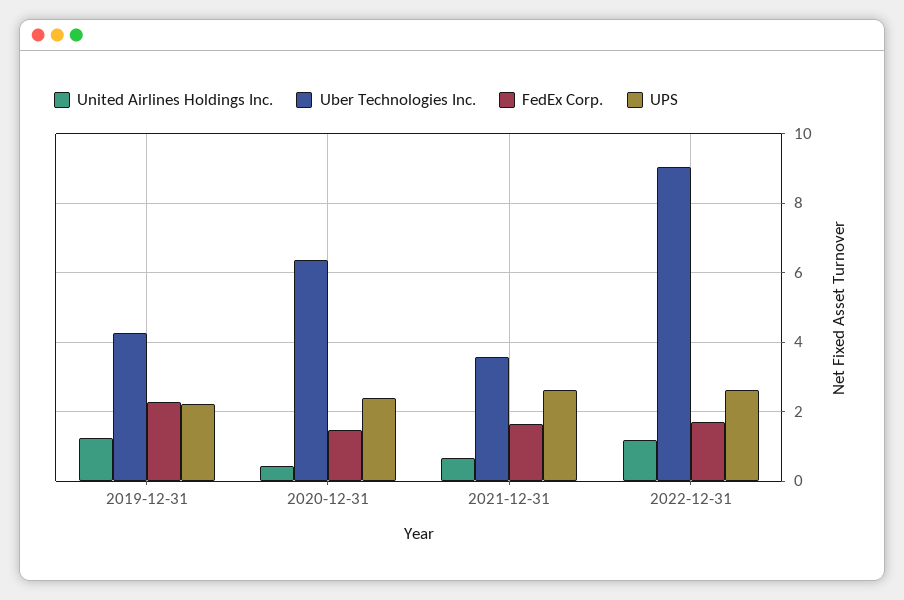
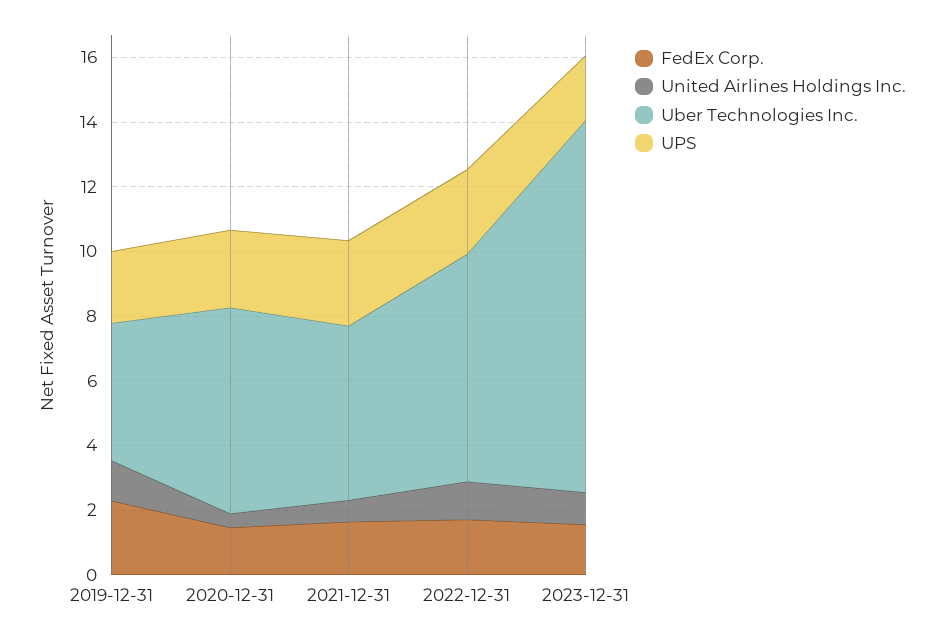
Uber Technologies Inc., 2021-12-31: 3.6 -> 5.5
Uber Technologies Inc., 2022-12-31: 9 -> 7
FedEx Corp., 2023-12-31: none -> 1.5
United Airlines Holdings Inc., 2023-12-31: none -> 1
Uber Technologies Inc., 2023-12-31: none -> 11.5
UPS, 2023-12-31: none -> 2

